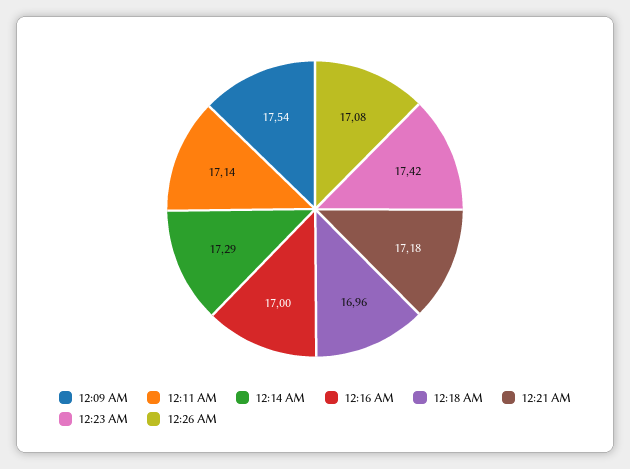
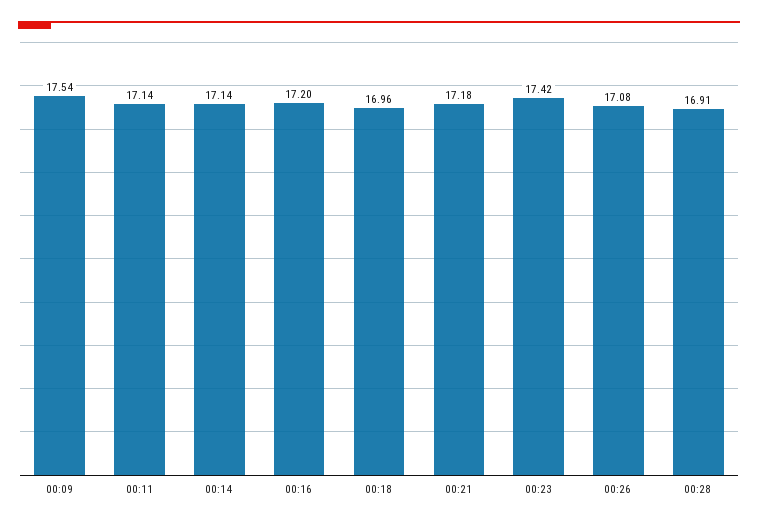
12:14 AM: 17.29 -> 17.14
12:16 AM: 17 -> 17.2
00:28: none -> 16.91

